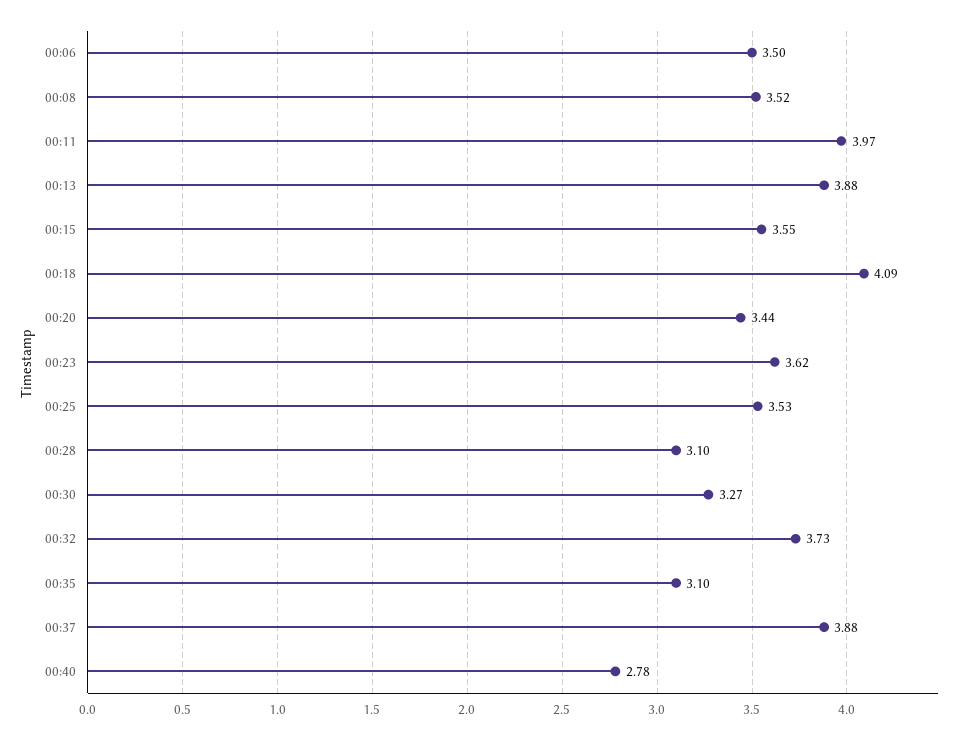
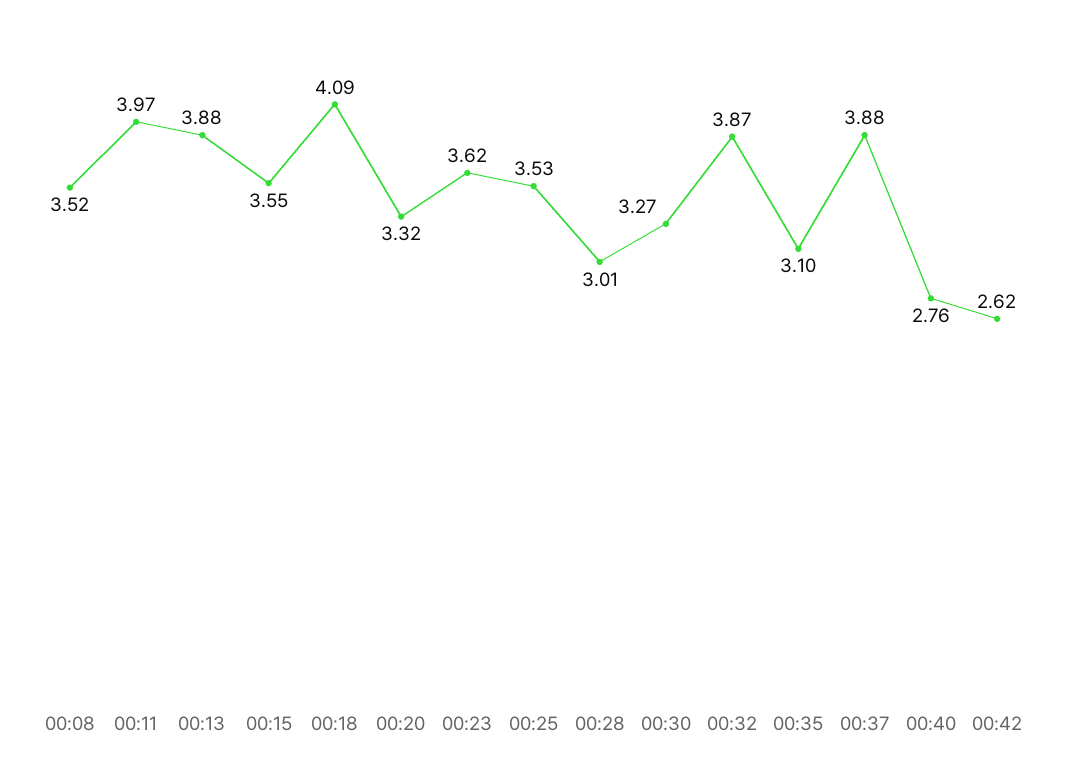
00:06: 3.5 -> none
00:20: 3.44 -> 3.32
00:28: 3.1 -> 3.01
00:32: 3.73 -> 3.87
00:40: 2.78 -> 2.76
00:42: none -> 2.62

